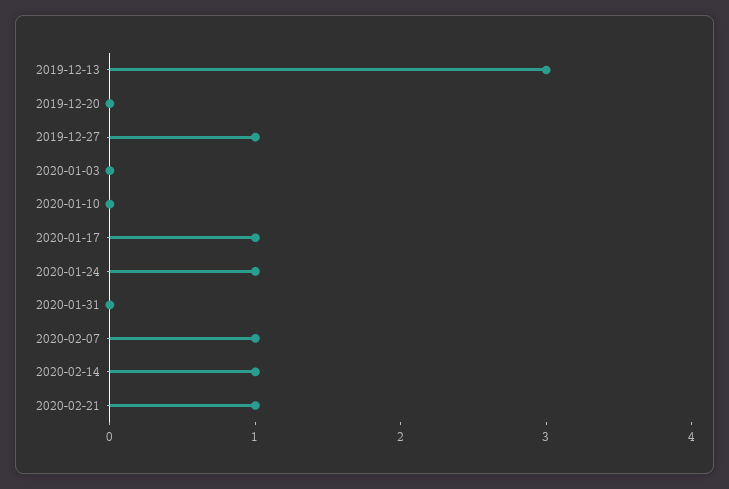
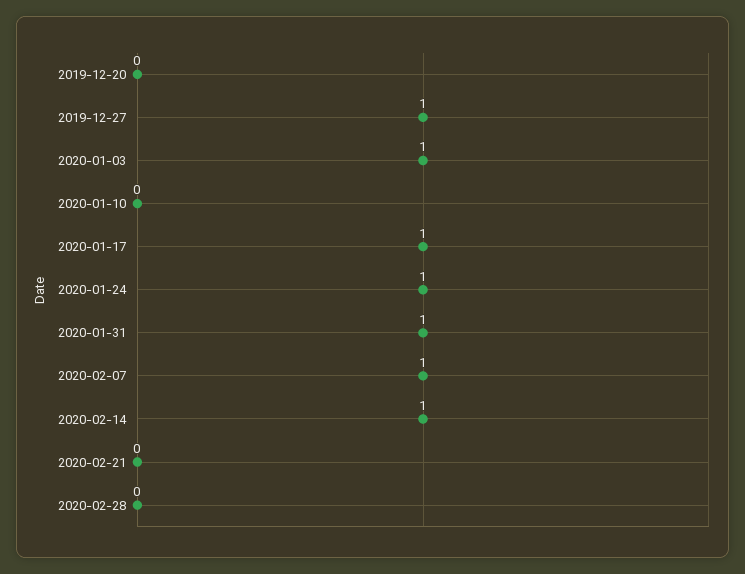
2019-12-13: 3 -> none
2020-01-03: 0 -> 1
2020-01-31: 0 -> 1
2020-02-21: 1 -> 0
2020-02-28: none -> 0

